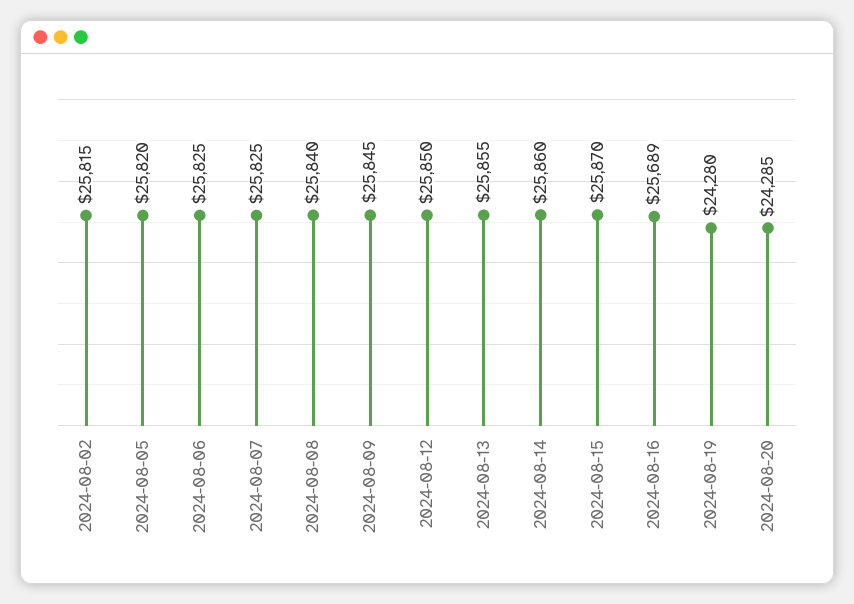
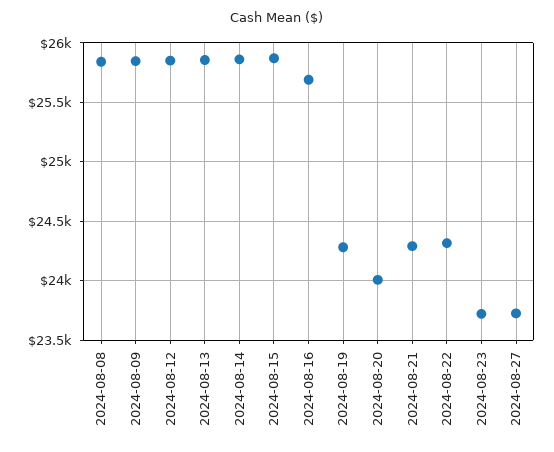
2024-08-02: 25815 -> none
2024-08-05: 25820 -> none
2024-08-06: 25825 -> none
2024-08-07: 25825 -> none
2024-08-20: 24285 -> 24000
2024-08-21: none -> 24300
2024-08-22: none -> 24300
2024-08-23: none -> 23700
2024-08-27: none -> 23700

